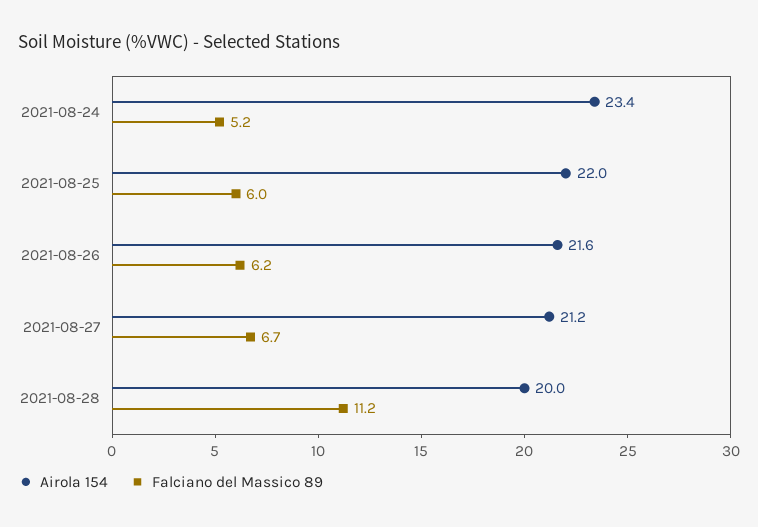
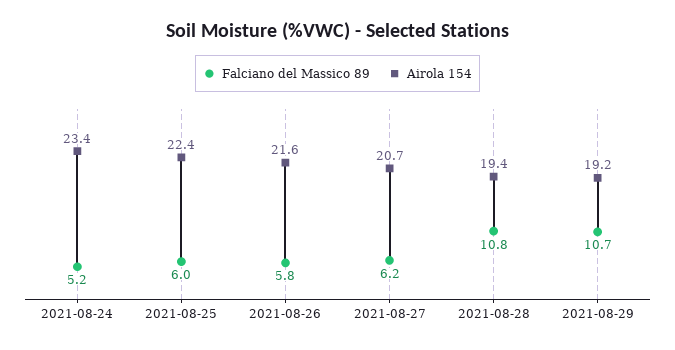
Airola 154, 2021-08-25: 22 -> 22.4
Falciano del Massico 89, 2021-08-26: 6.2 -> 5.8
Airola 154, 2021-08-27: 21.2 -> 20.7
Falciano del Massico 89, 2021-08-27: 6.7 -> 6.2
Airola 154, 2021-08-28: 20 -> 19.4
Falciano del Massico 89, 2021-08-28: 11.2 -> 10.8
Falciano del Massico 89, 2021-08-29: none -> 10.7
Airola 154, 2021-08-29: none -> 19.2

